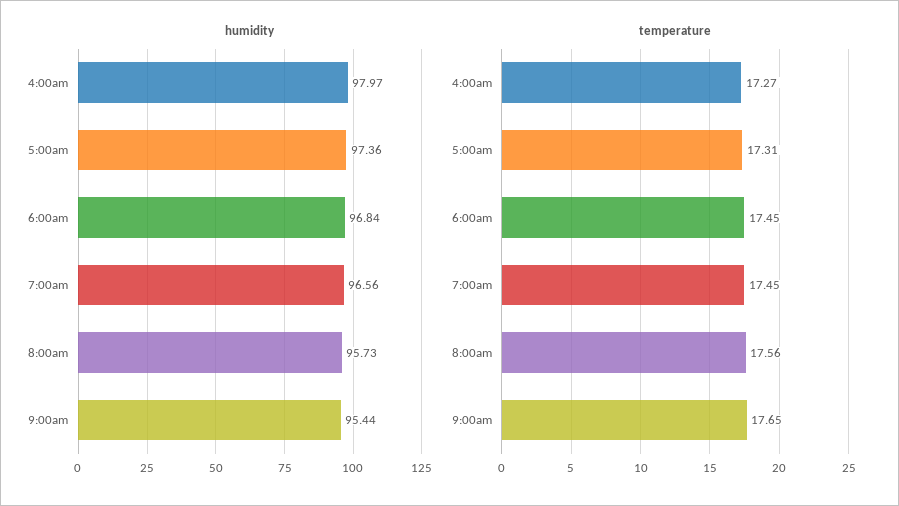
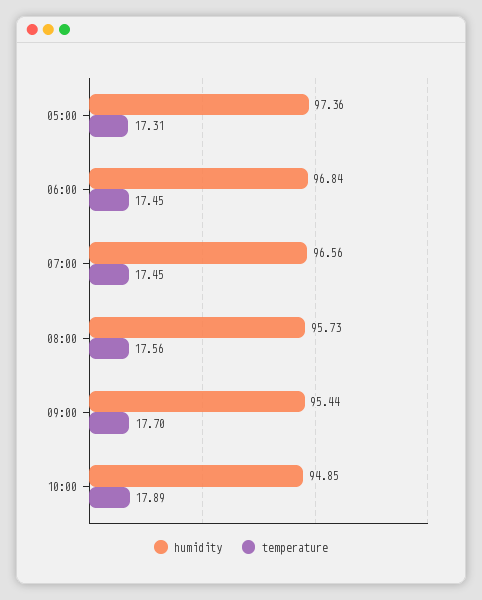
humidity, 4:00am: 97.97 -> none
temperature, 4:00am: 17.27 -> none
temperature, 9:00am: 17.65 -> 17.7
humidity, 10:00: none -> 94.85
temperature, 10:00: none -> 17.89

